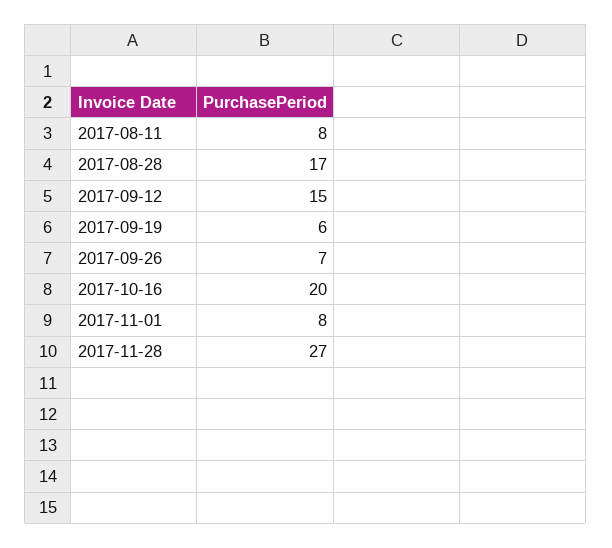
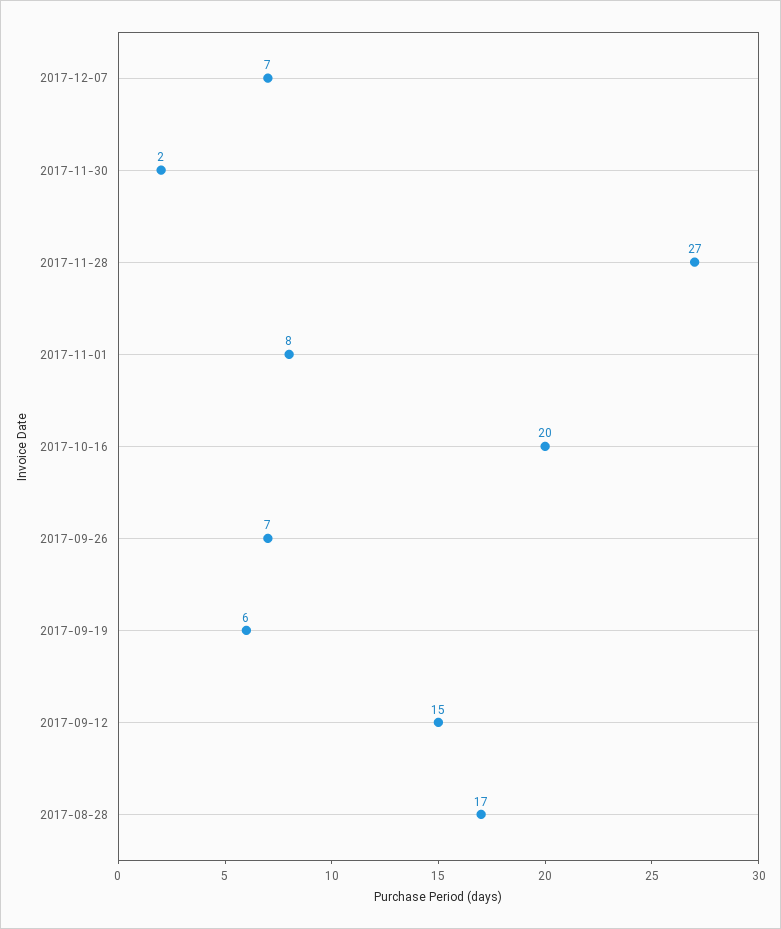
2017-08-11: 8 -> none
2017-12-07: none -> 7
2017-11-30: none -> 2

